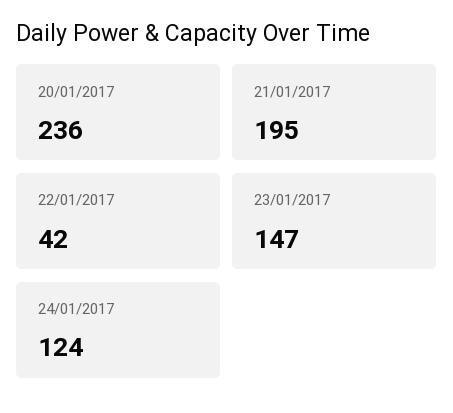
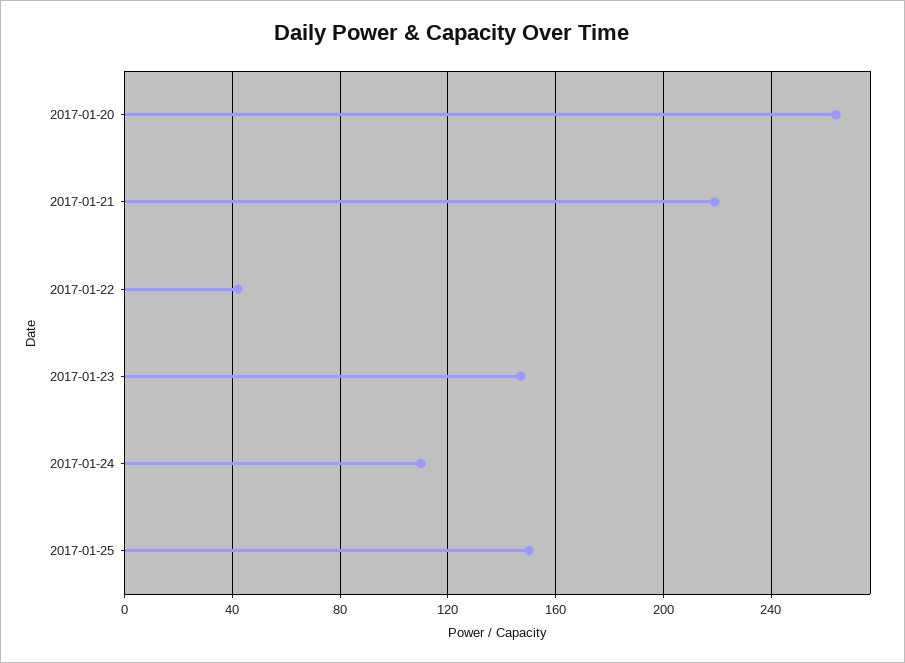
20/01/2017: 236 -> 265
21/01/2017: 195 -> 220
24/01/2017: 124 -> 110
2017-01-25: none -> 150

